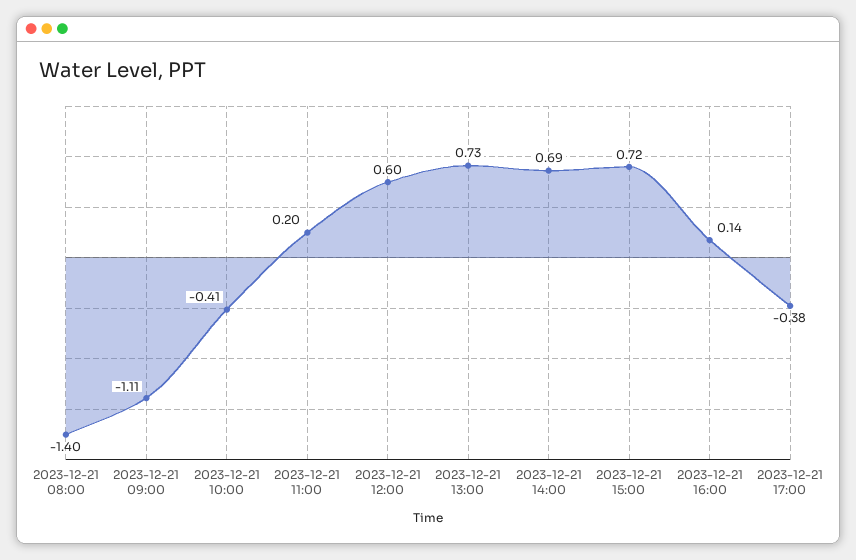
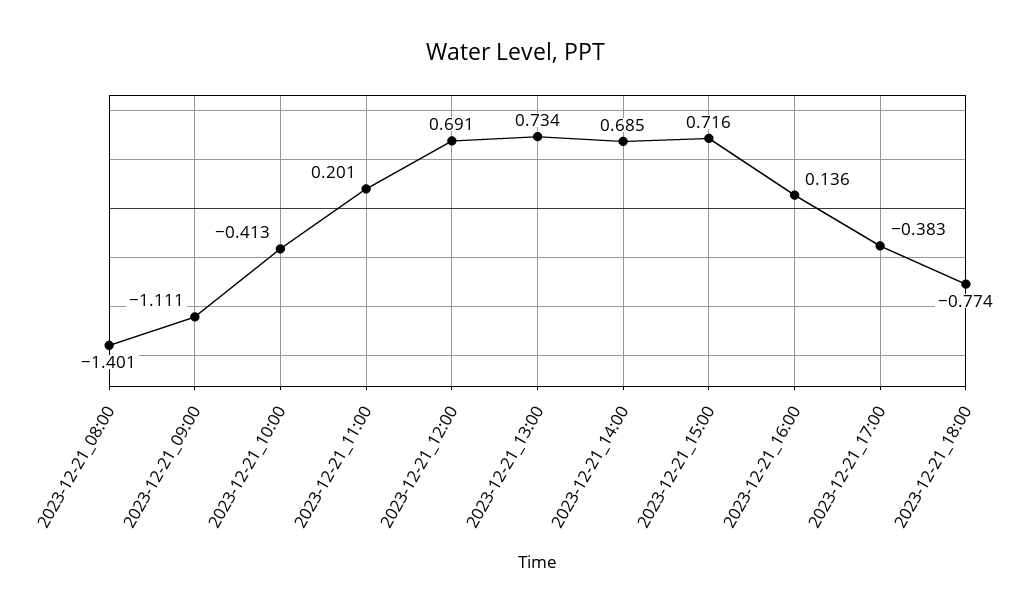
2023-12-21 12:00: 0.6 -> 0.691
2023-12-21_18:00: none -> -0.774

